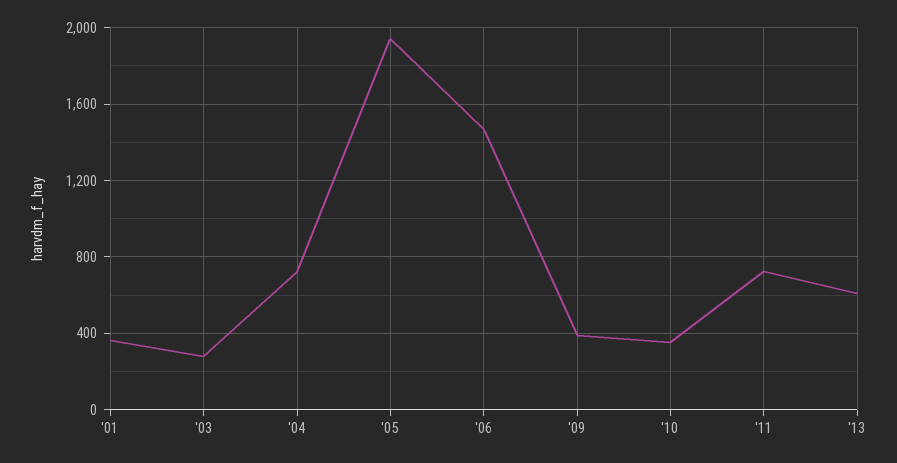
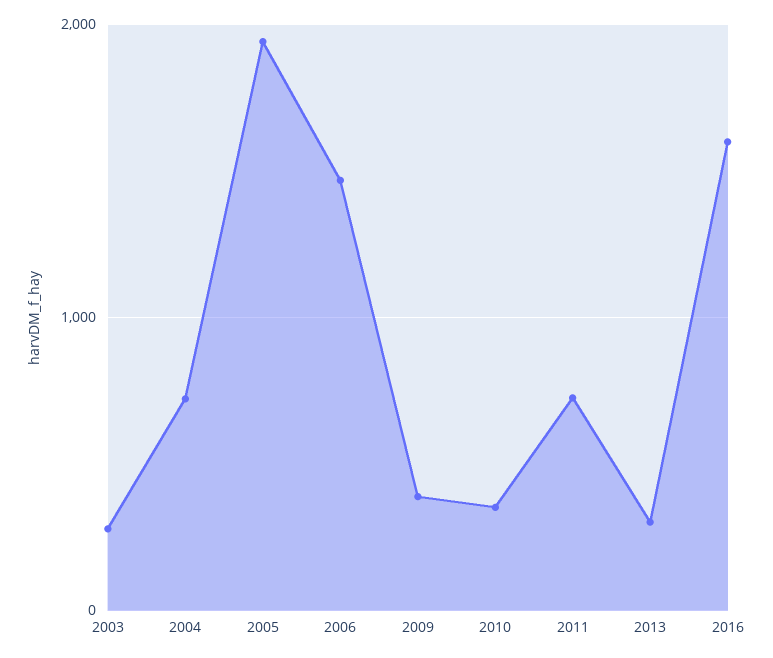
'01: 350 -> none
'13: 600 -> 300
2016: none -> 1600

